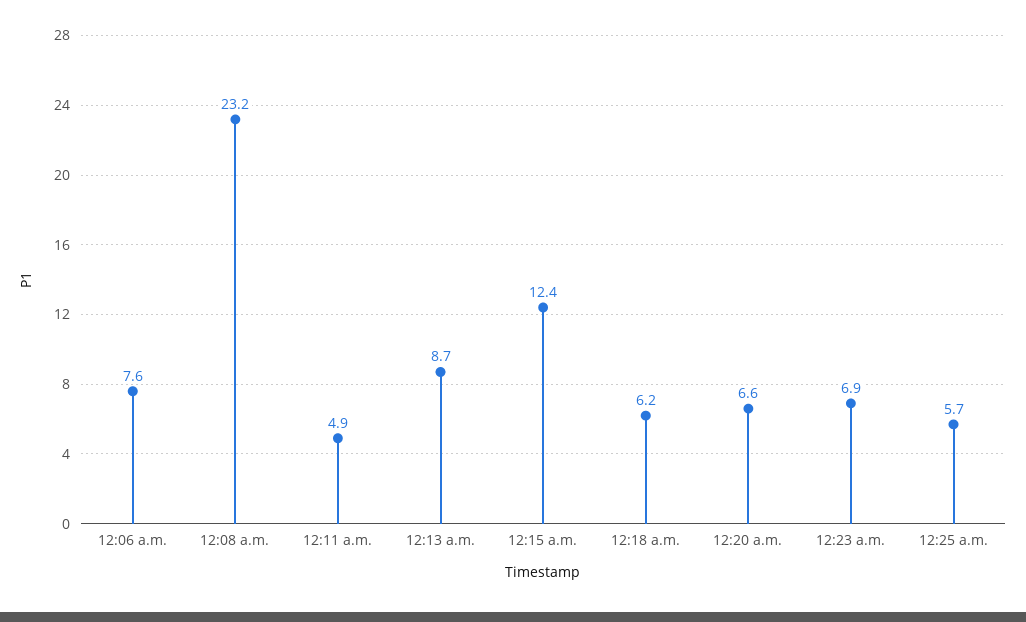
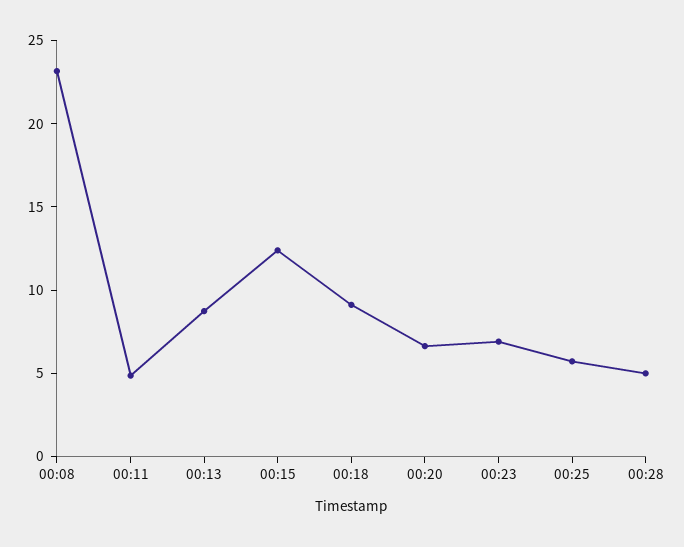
12:06 a.m.: 7.6 -> none
12:18 a.m.: 6.2 -> 9
00:28: none -> 5

